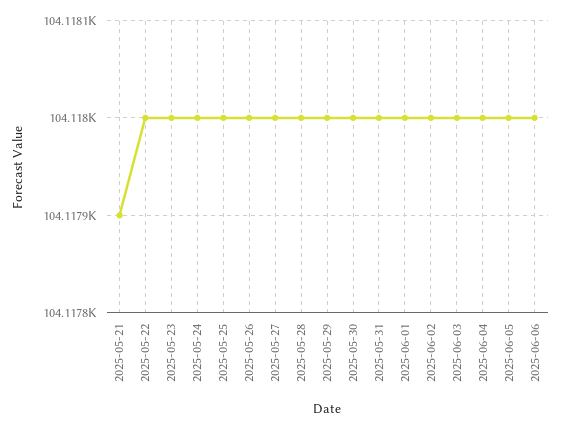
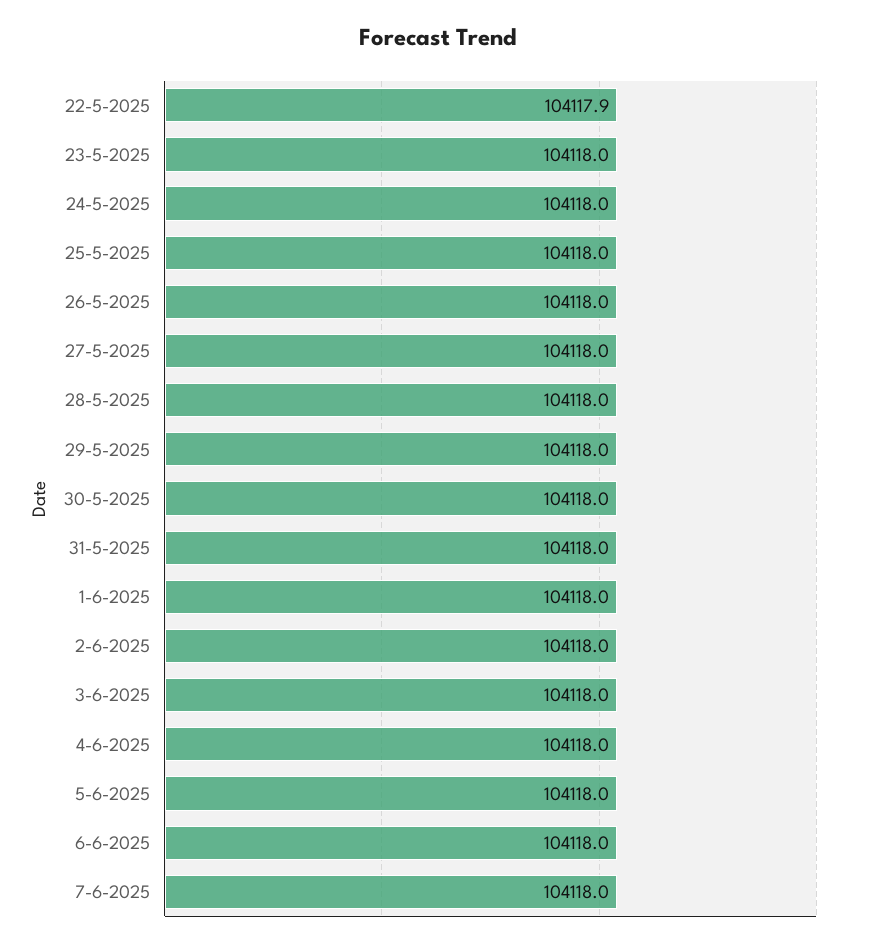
2025-05-21: 104117.9 -> none
2025-05-22: 104118 -> 104117.9
7-6-2025: none -> 104118

